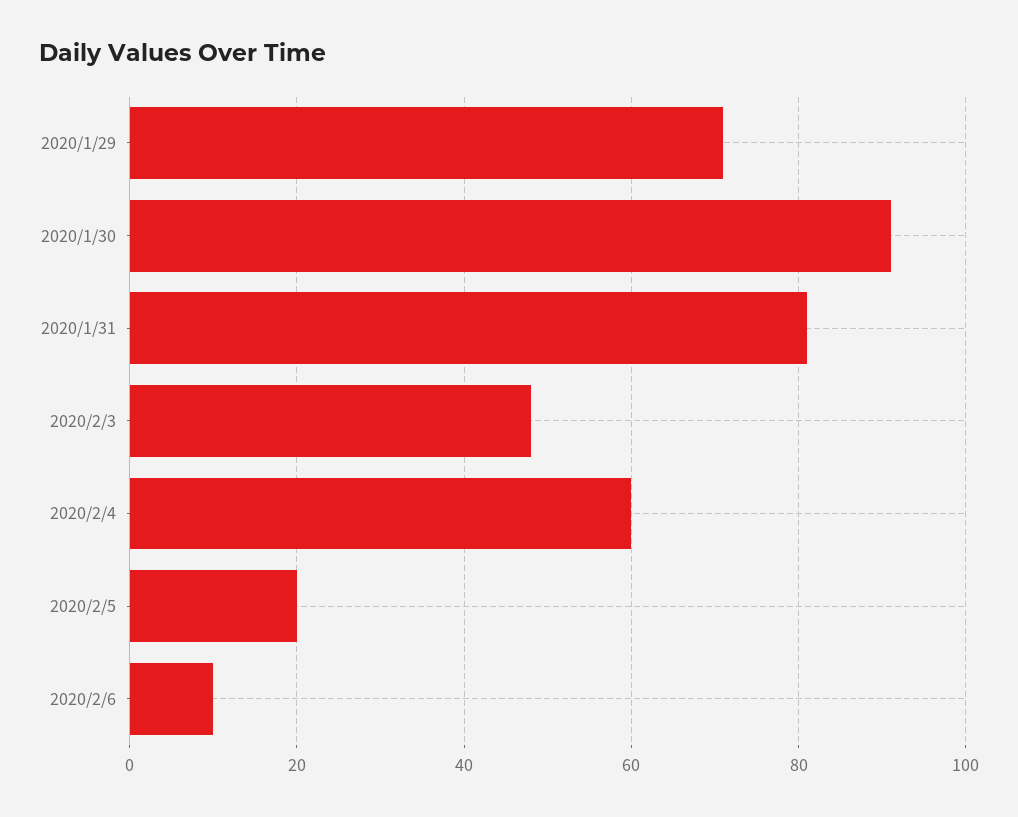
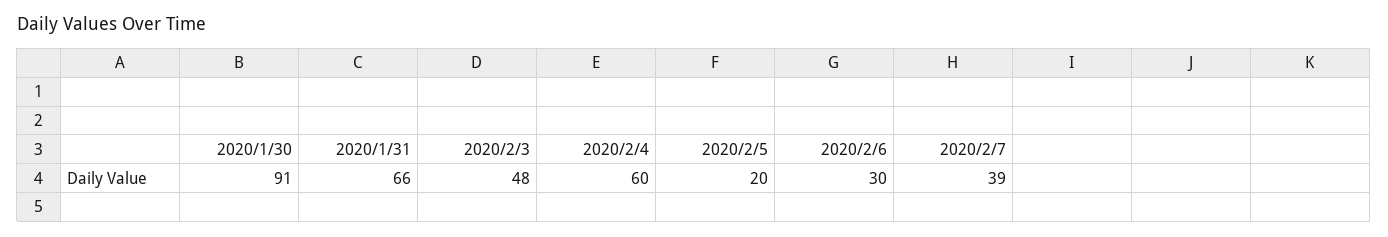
2020/1/29: 70 -> none
2020/1/31: 80 -> 66
2020/2/6: 10 -> 30
2020/2/7: none -> 39

